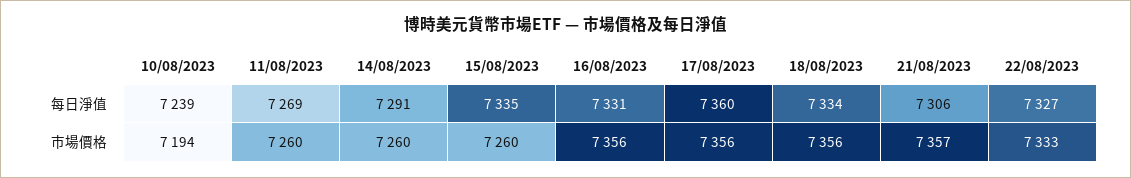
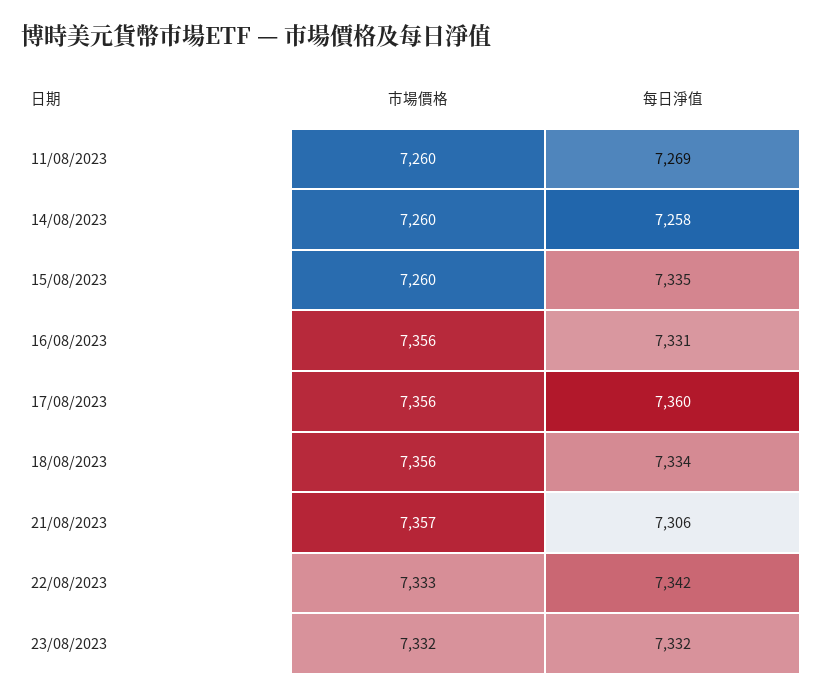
10/08/2023, 每日淨值: 7239 -> none
14/08/2023, 每日淨值: 7291 -> 7258
22/08/2023, 每日淨值: 7327 -> 7342
10/08/2023, 市場價格: 7194 -> none
23/08/2023, 市場價格: none -> 7332
23/08/2023, 每日淨值: none -> 7332

